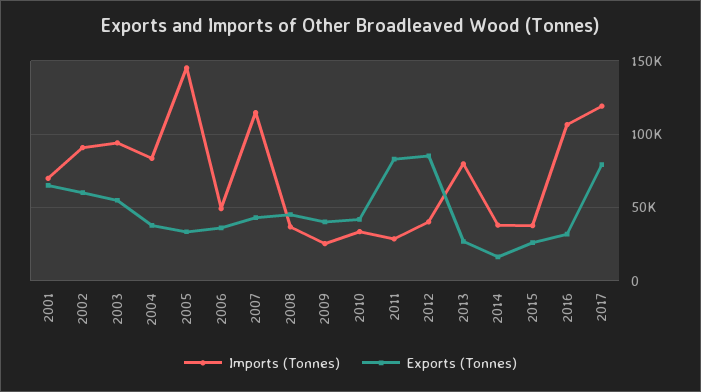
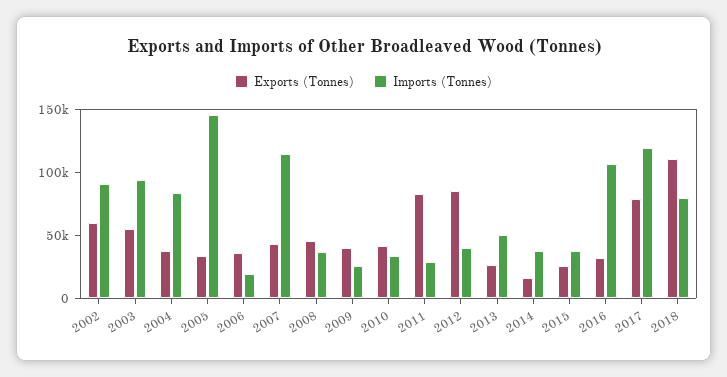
Imports (Tonnes), 2001: 70000 -> none
Exports (Tonnes), 2001: 65000 -> none
Imports (Tonnes), 2006: 50000 -> 20000
Imports (Tonnes), 2013: 80000 -> 50000
Exports (Tonnes), 2018: none -> 110000
Imports (Tonnes), 2018: none -> 80000

